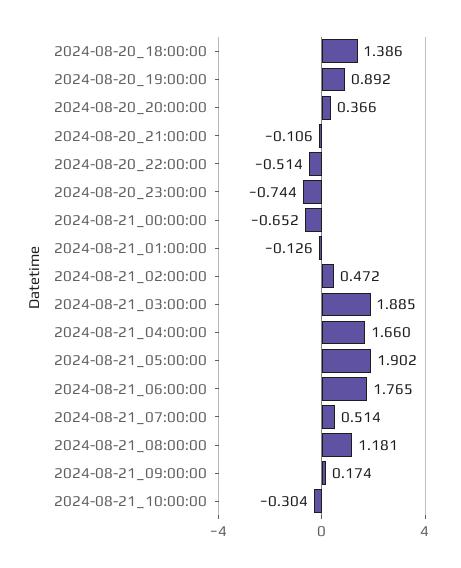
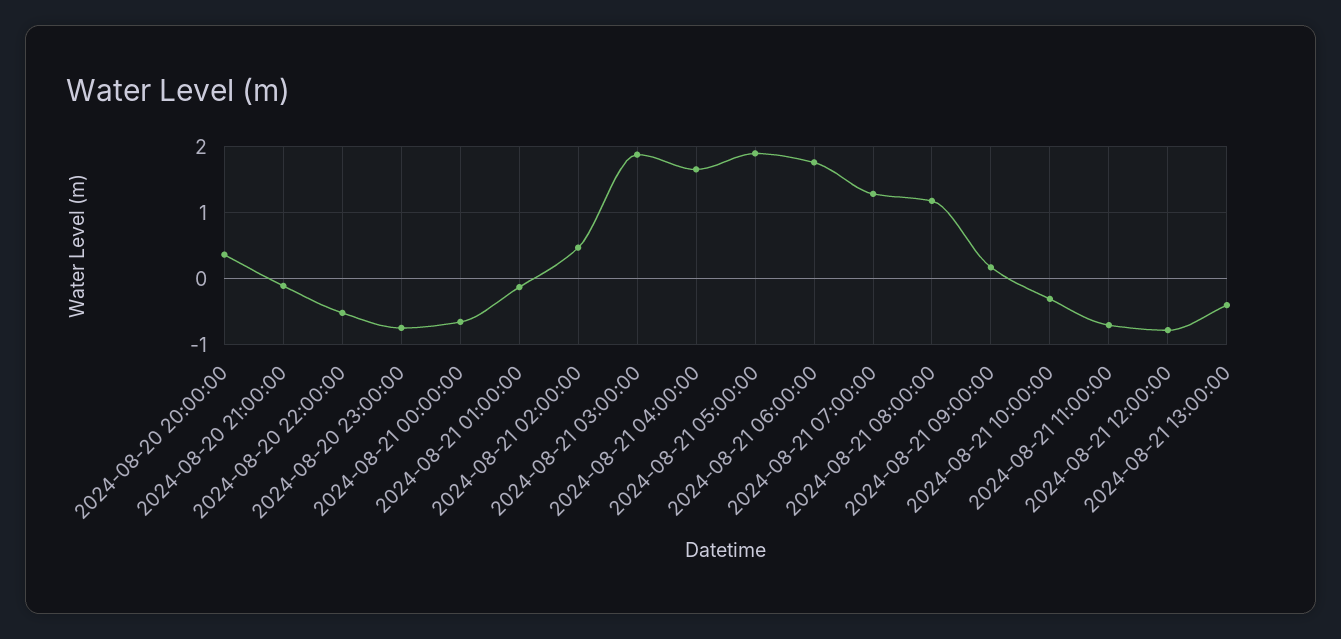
2024-08-20_18:00:00: 1.386 -> none
2024-08-20_19:00:00: 0.892 -> none
2024-08-21_07:00:00: 0.514 -> 1.3
2024-08-21 11:00:00: none -> -0.7
2024-08-21 12:00:00: none -> -0.8
2024-08-21 13:00:00: none -> -0.4

